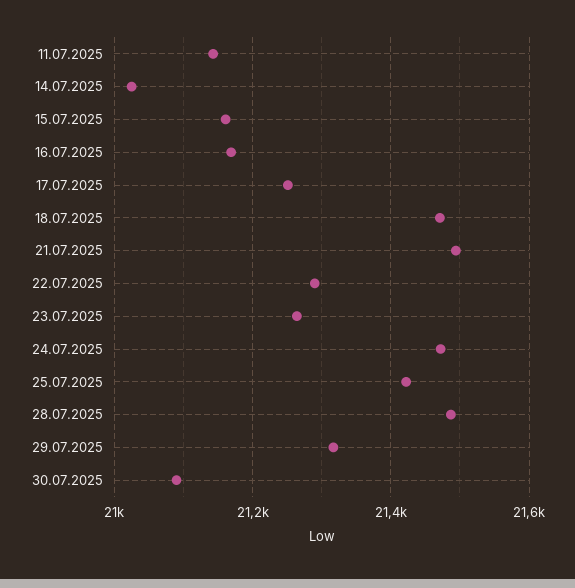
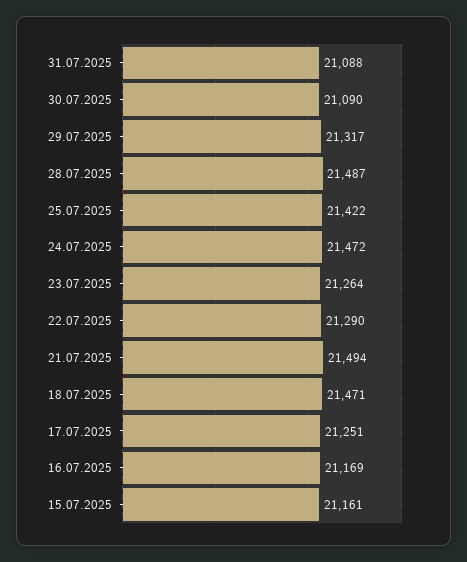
11.07.2025: 21140 -> none
14.07.2025: 21020 -> none
31.07.2025: none -> 21088

